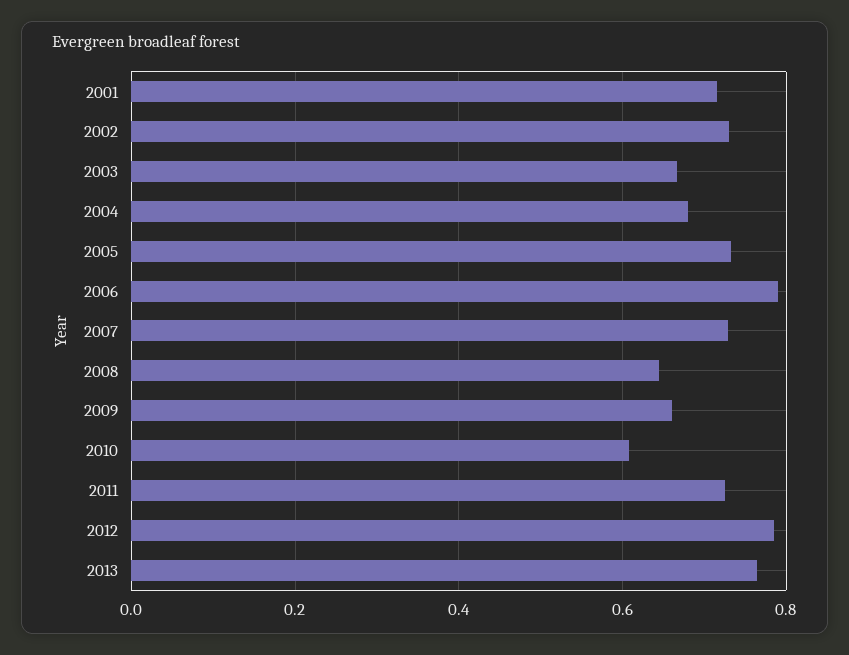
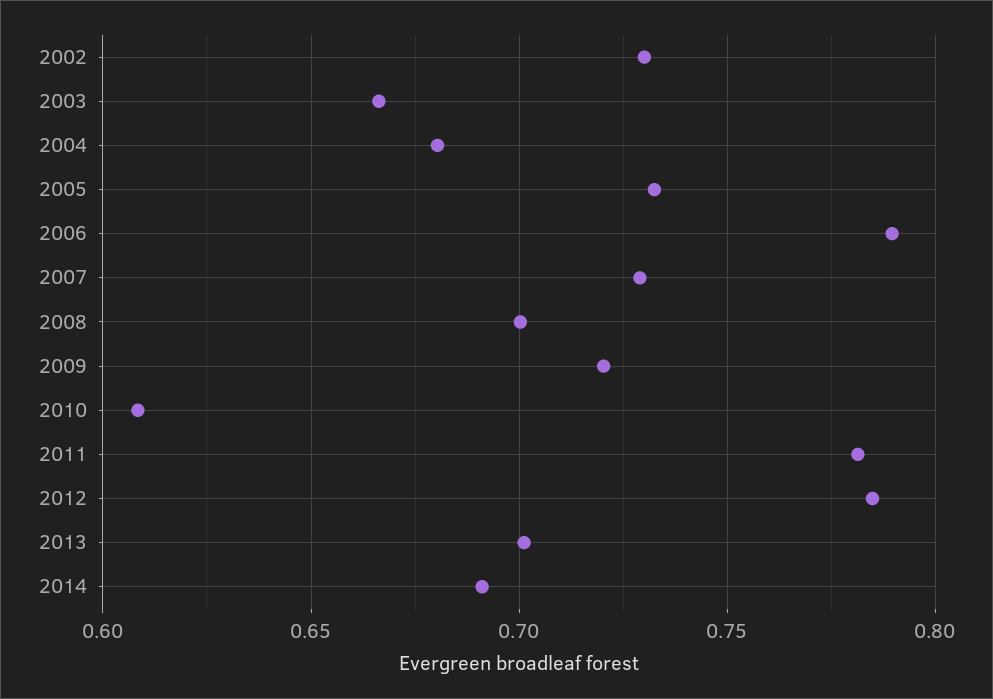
2001: 0.72 -> none
2008: 0.64 -> 0.7
2009: 0.66 -> 0.72
2011: 0.72 -> 0.78
2013: 0.76 -> 0.7
2014: none -> 0.69

